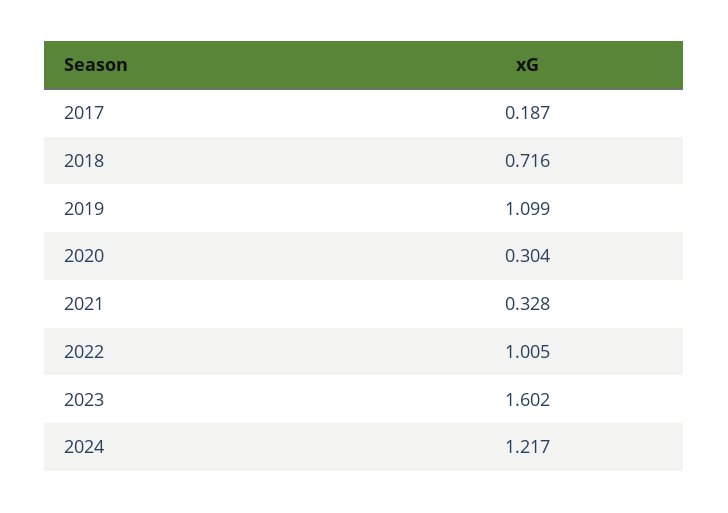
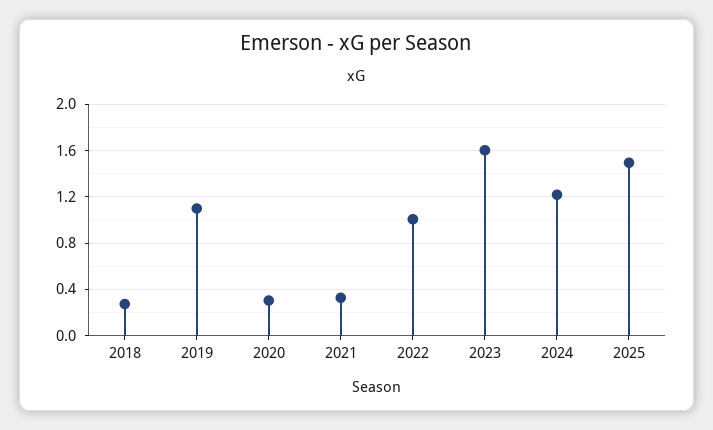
2017: 0.187 -> none
2018: 0.716 -> 0.3
2025: none -> 1.5

